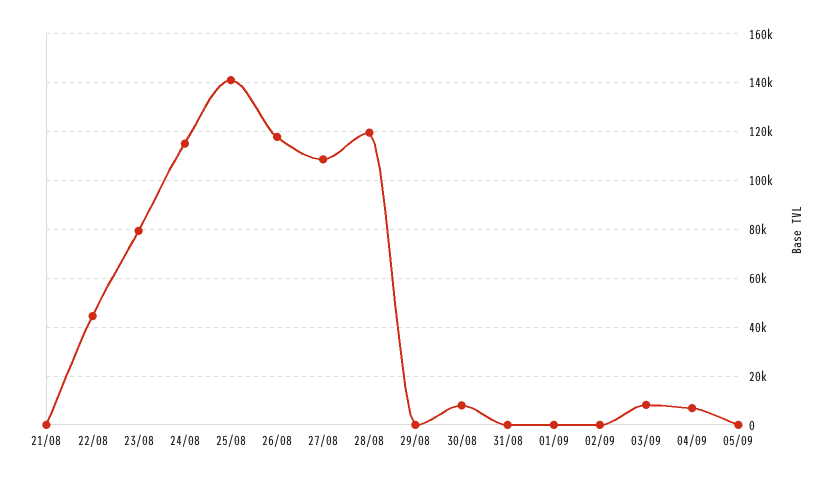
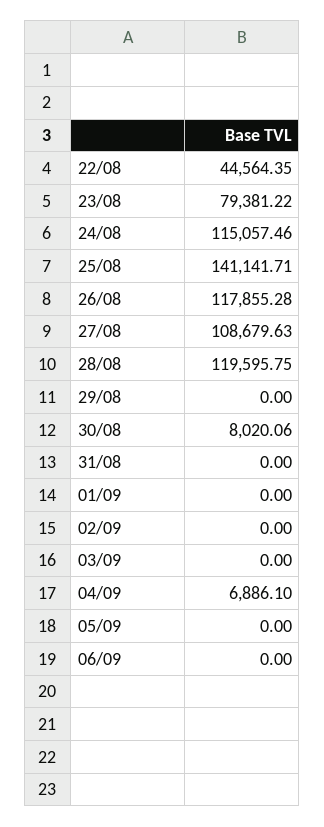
21/08: 0 -> none
03/09: 7500 -> 0
06/09: none -> 0

